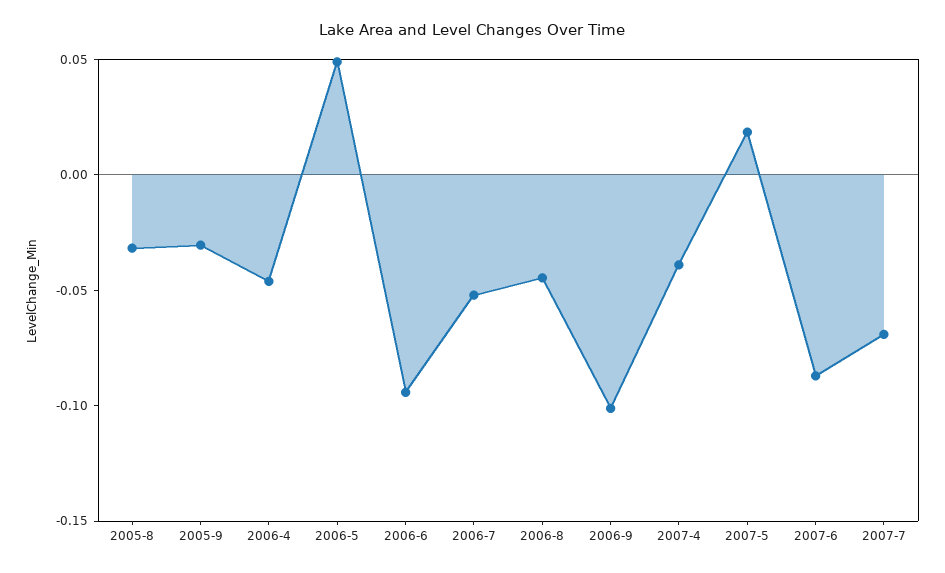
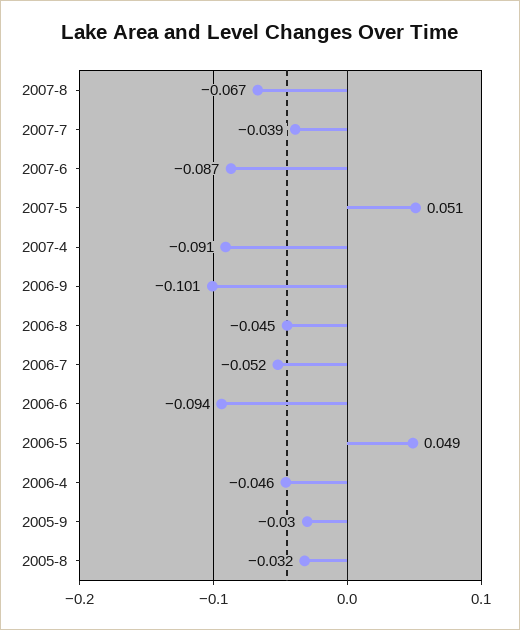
2007-4: -0.04 -> -0.091
2007-5: 0.02 -> 0.051
2007-7: -0.07 -> -0.039
2007-8: none -> -0.067

